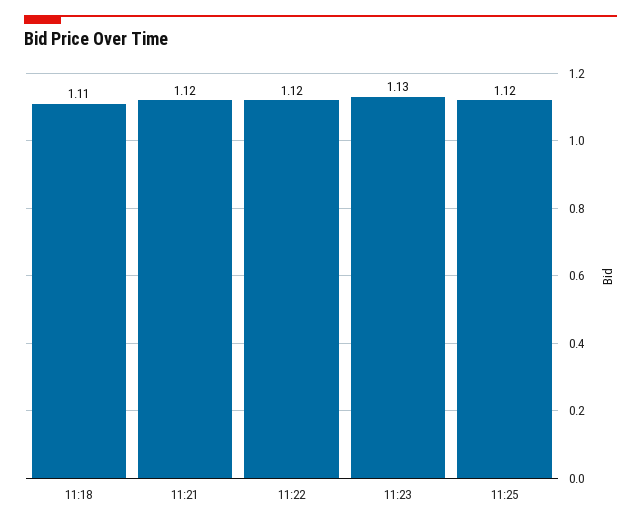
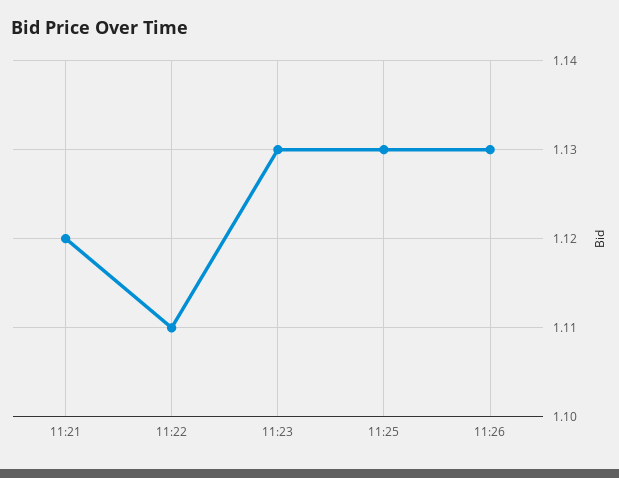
11:18: 1.11 -> none
11:22: 1.12 -> 1.11
11:25: 1.12 -> 1.13
11:26: none -> 1.13

